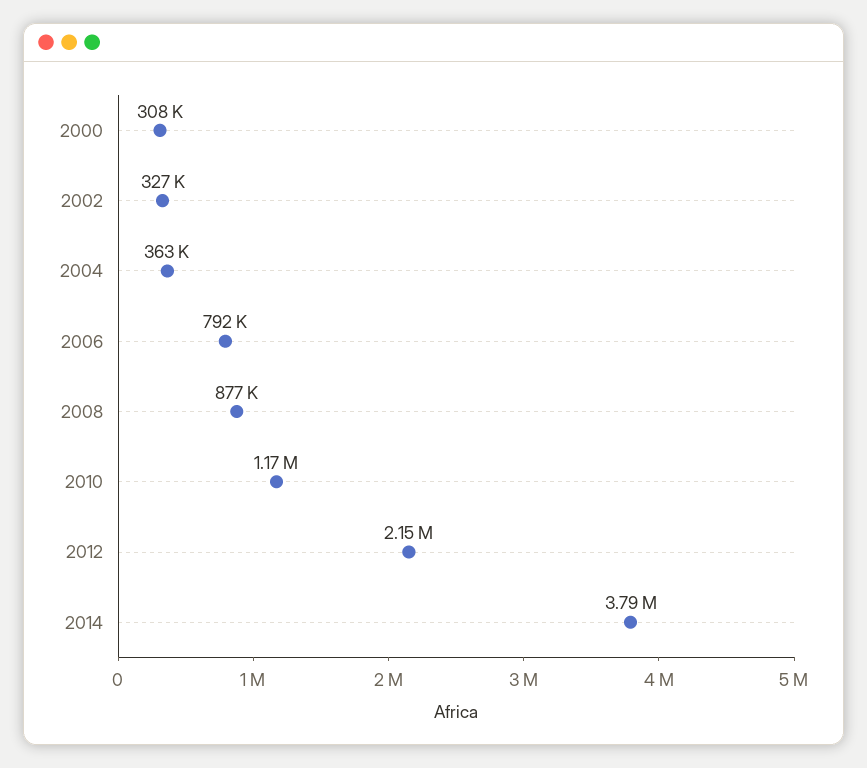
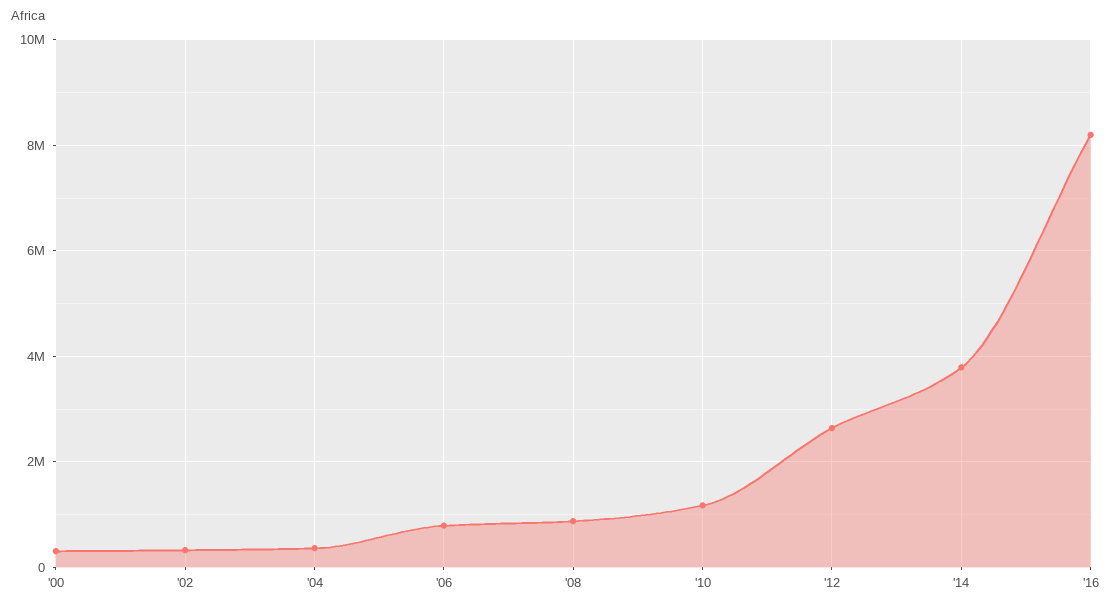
2012: 2150000 -> 2600000
'16: none -> 8200000

